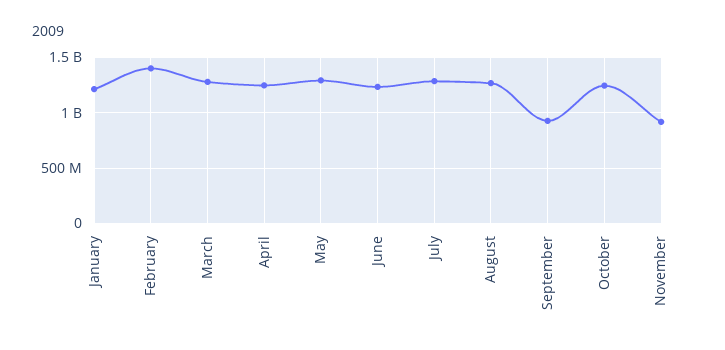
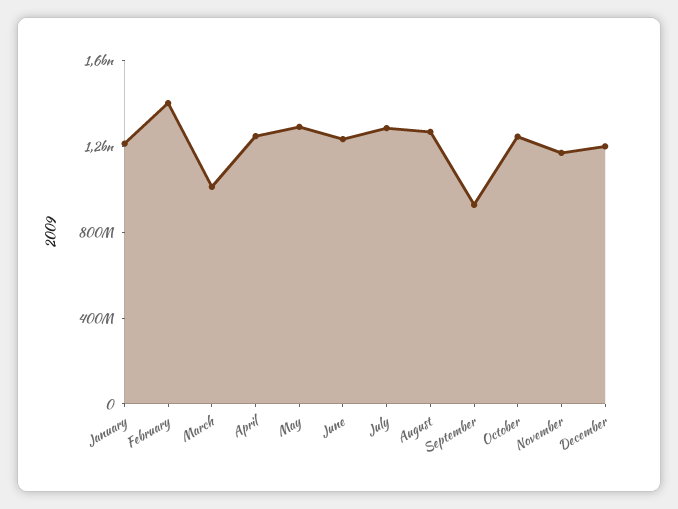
March: 1300000000 -> 1000000000
November: 900000000 -> 1200000000
December: none -> 1200000000

